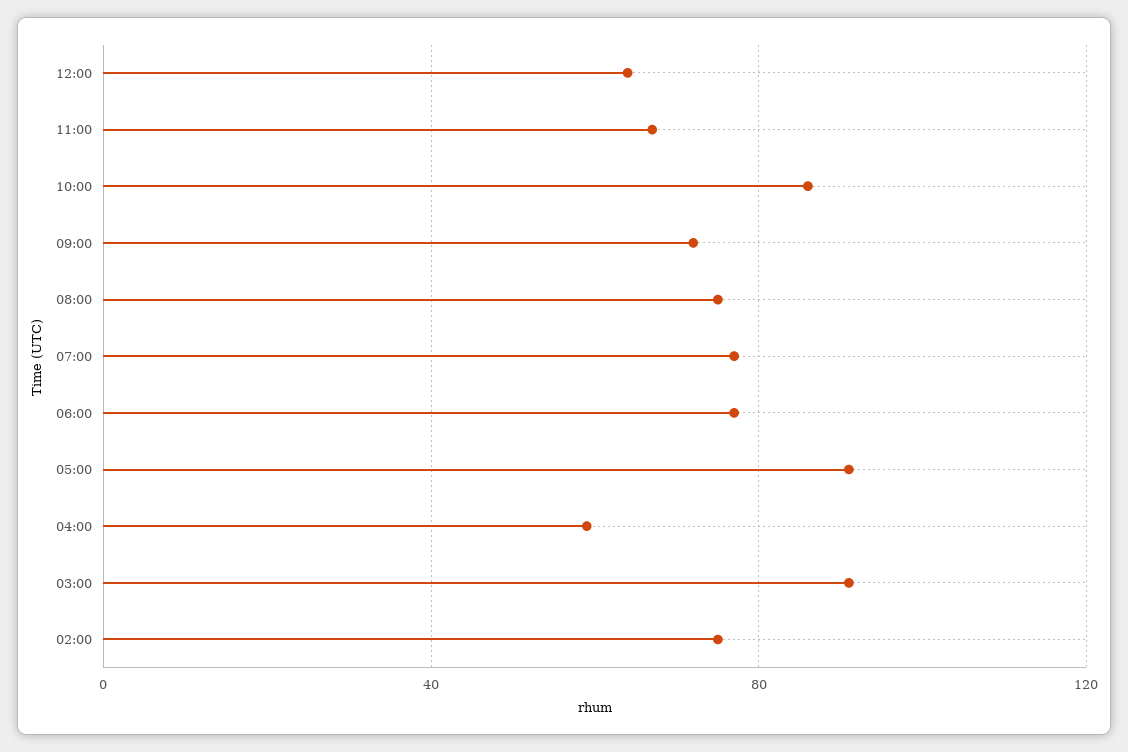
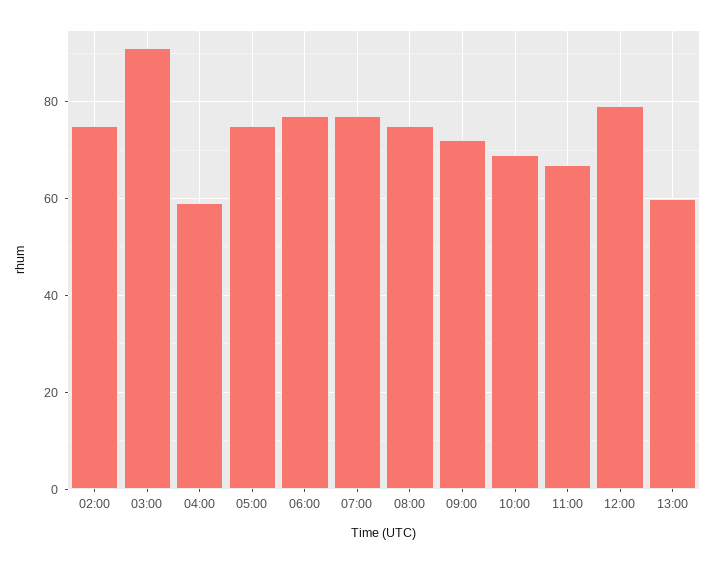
12:00: 65 -> 80
10:00: 85 -> 70
05:00: 90 -> 75
13:00: none -> 60

